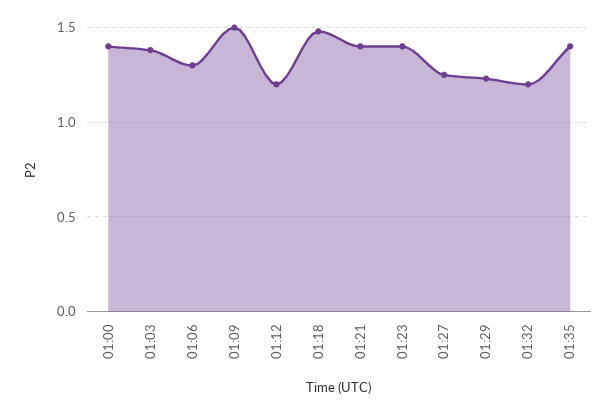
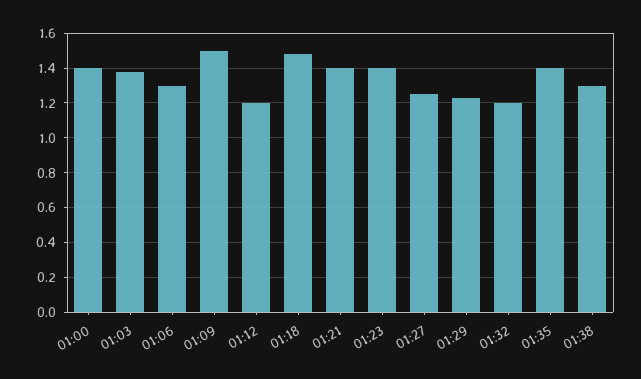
01:38: none -> 1.3

